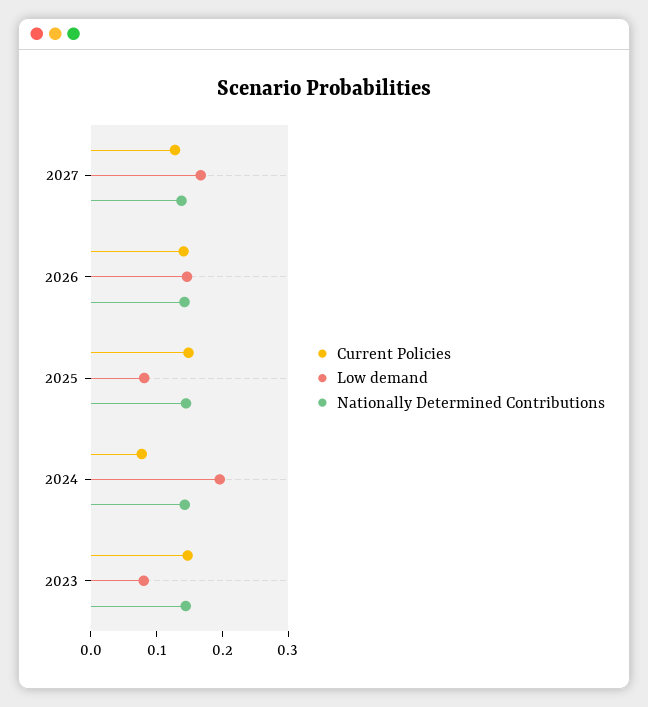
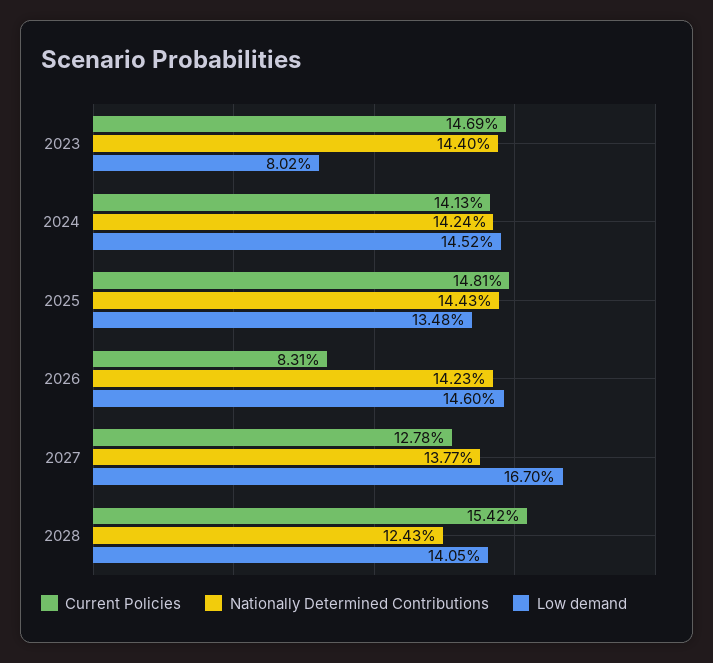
Current Policies, 2026: 0.14 -> 0.0831
Low demand, 2025: 0.08 -> 0.1348
Current Policies, 2024: 0.08 -> 0.1413
Low demand, 2024: 0.2 -> 0.1452
Current Policies, 2028: none -> 0.1542
Nationally Determined Contributions, 2028: none -> 0.1243
Low demand, 2028: none -> 0.1405

